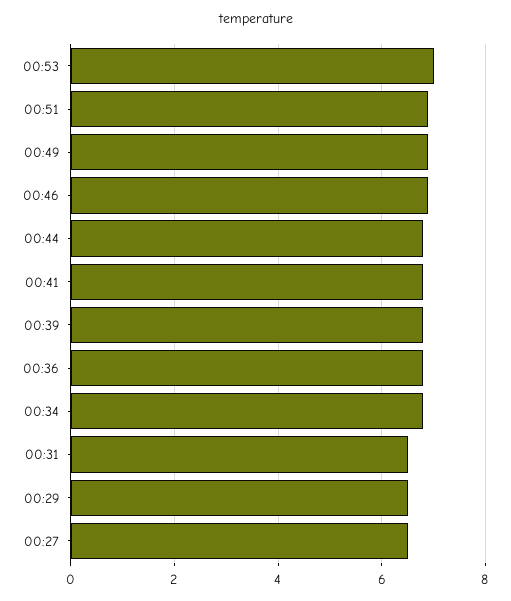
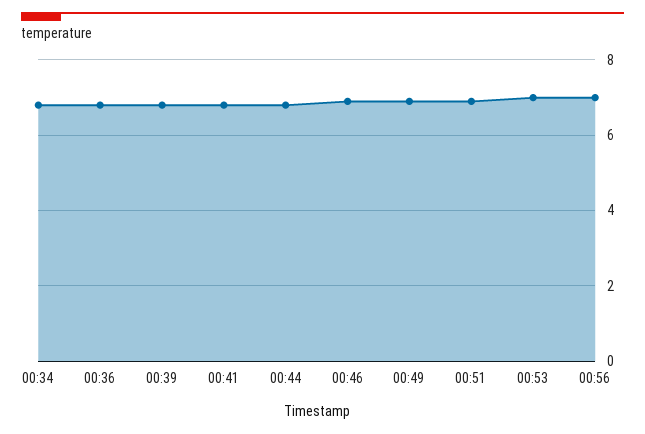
00:31: 6.5 -> none
00:29: 6.5 -> none
00:27: 6.5 -> none
00:56: none -> 7

